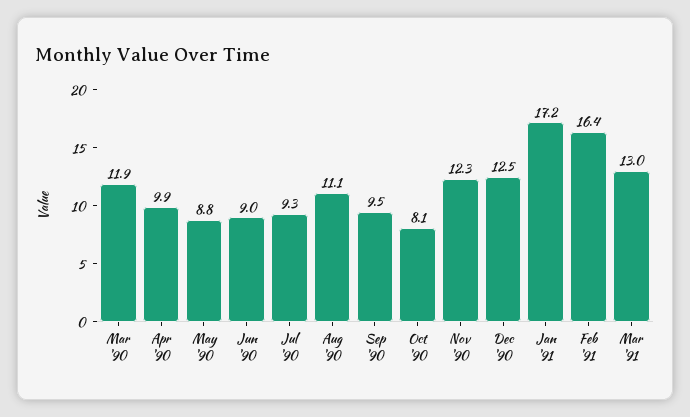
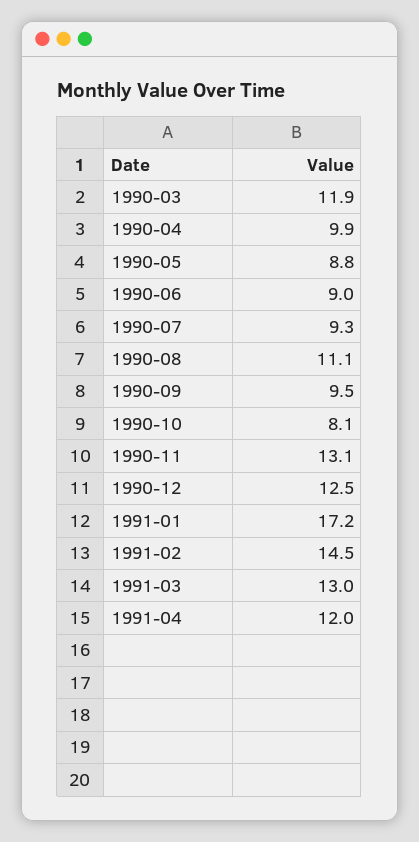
Nov '90: 12.3 -> 13.1
Feb '91: 16.4 -> 14.5
1991-04: none -> 12

